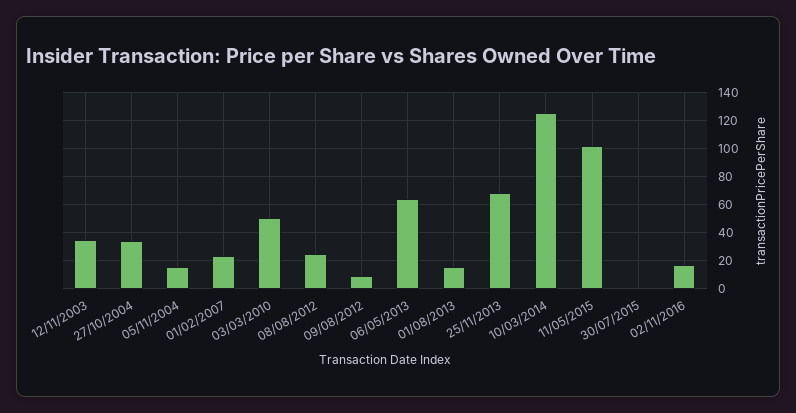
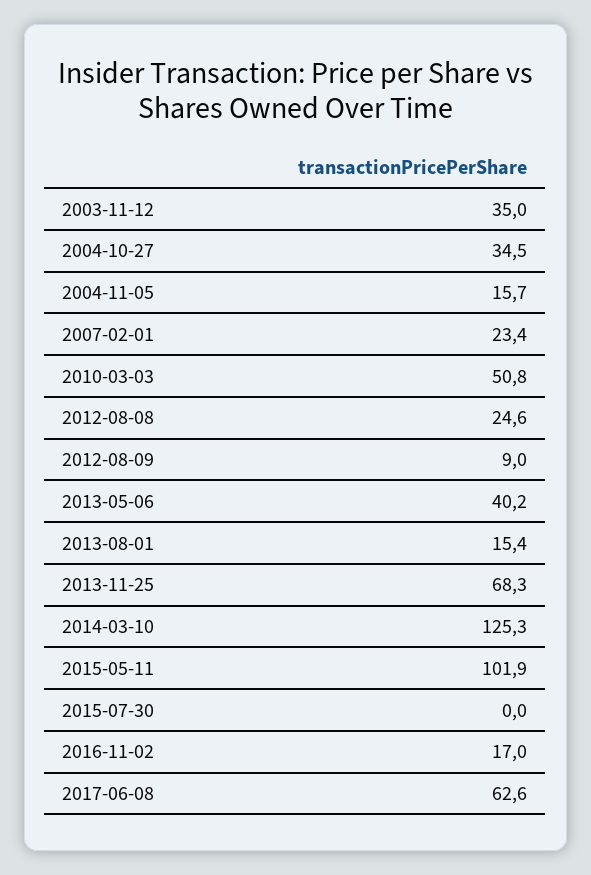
06/05/2013: 65 -> 40.2
2017-06-08: none -> 62.6

